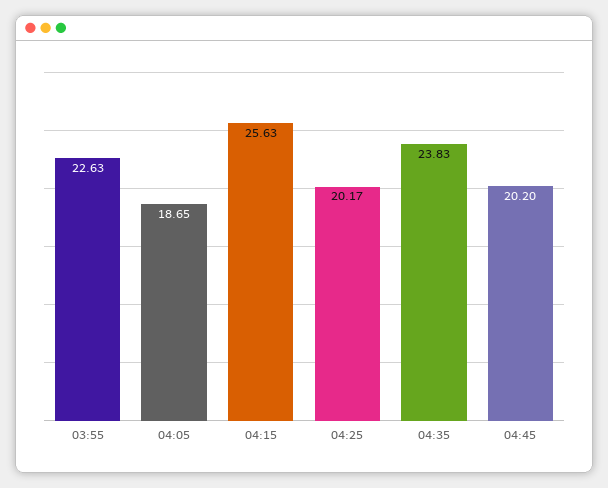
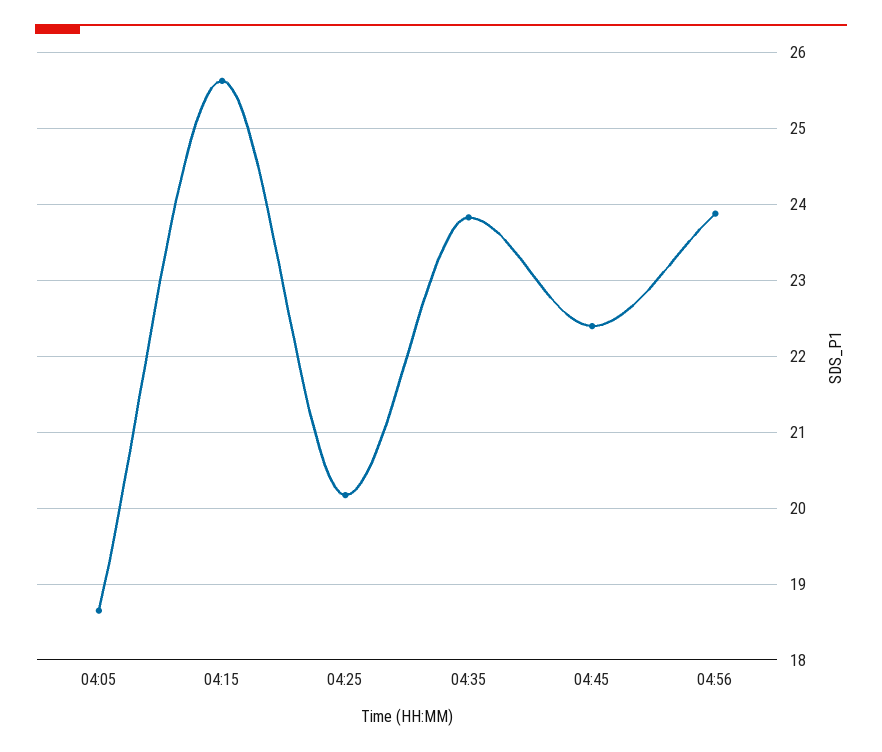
03:55: 22.63 -> none
04:45: 20.2 -> 22.4
04:56: none -> 23.9

